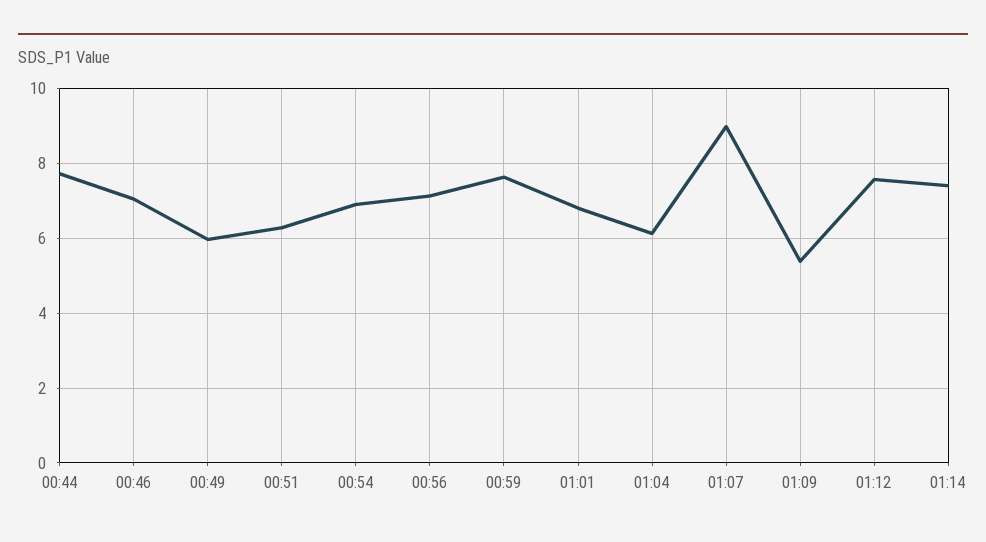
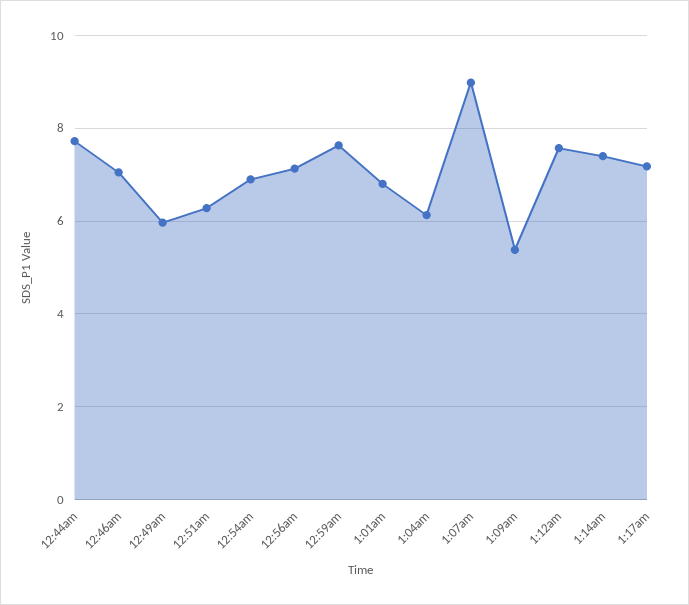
1:17am: none -> 7.2

